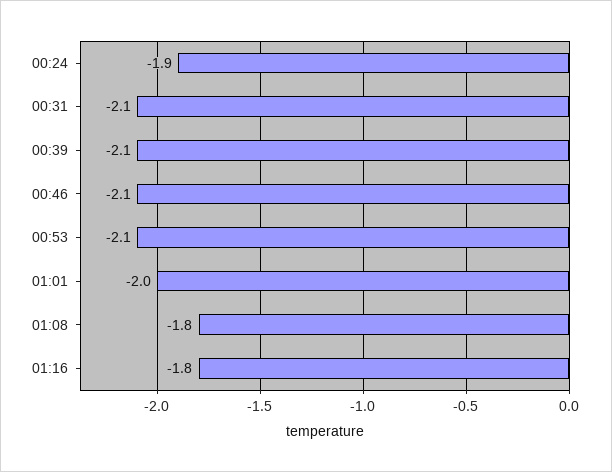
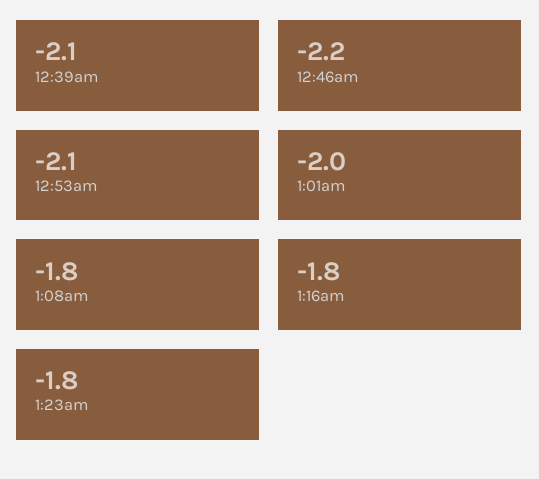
00:24: -1.9 -> none
00:31: -2.1 -> none
00:46: -2.1 -> -2.2
1:23am: none -> -1.8

